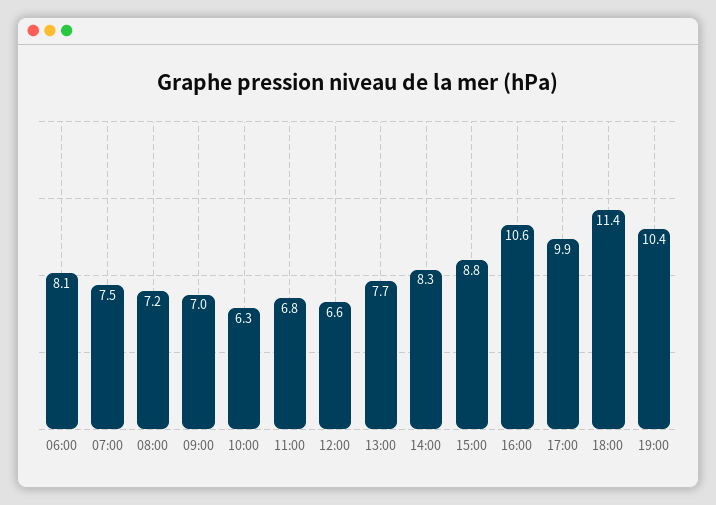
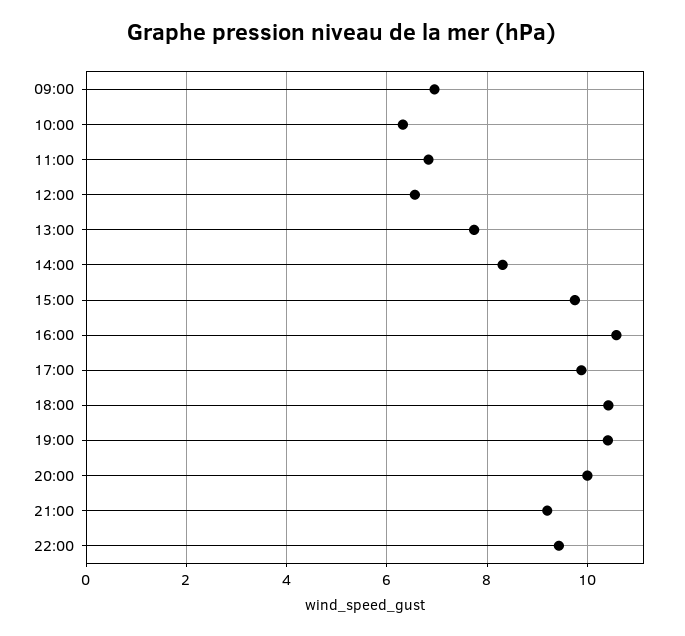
06:00: 8.1 -> none
07:00: 7.5 -> none
08:00: 7.2 -> none
15:00: 8.8 -> 9.8
18:00: 11.4 -> 10.4
20:00: none -> 10
21:00: none -> 9.2
22:00: none -> 9.4

